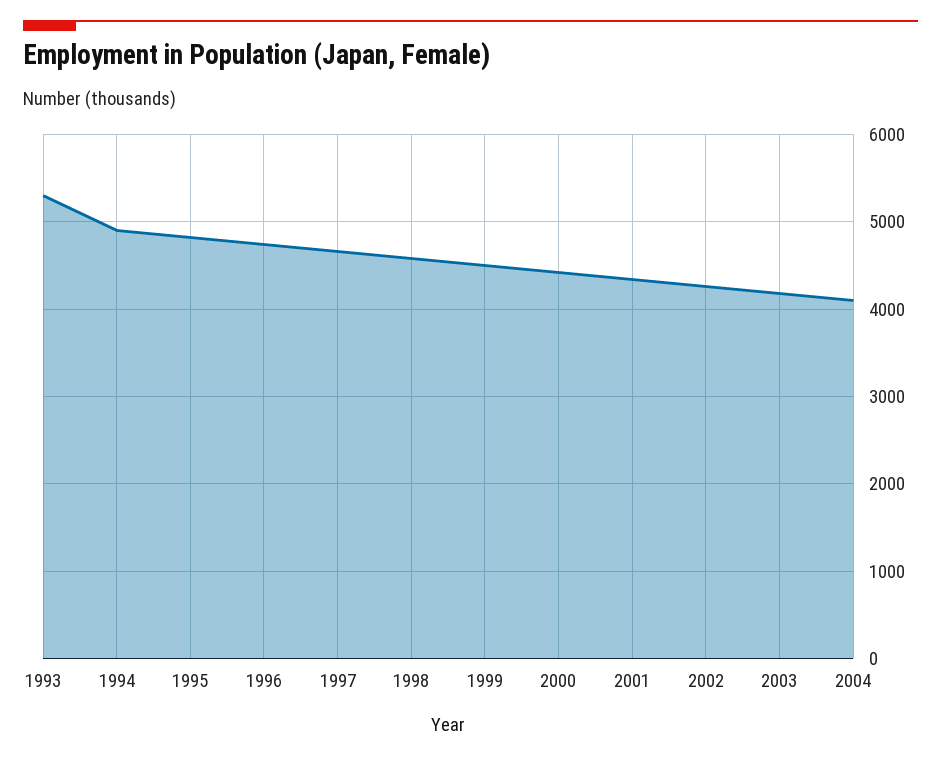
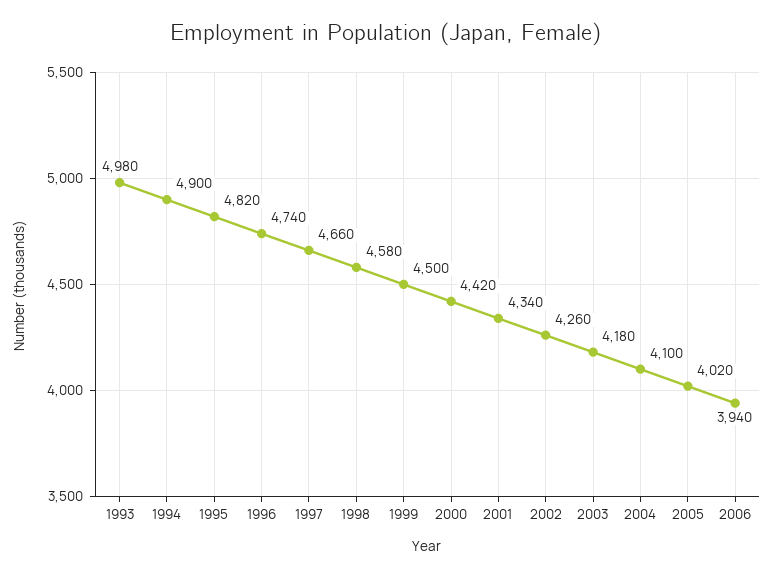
1993: 5300 -> 4980
2005: none -> 4020
2006: none -> 3940

